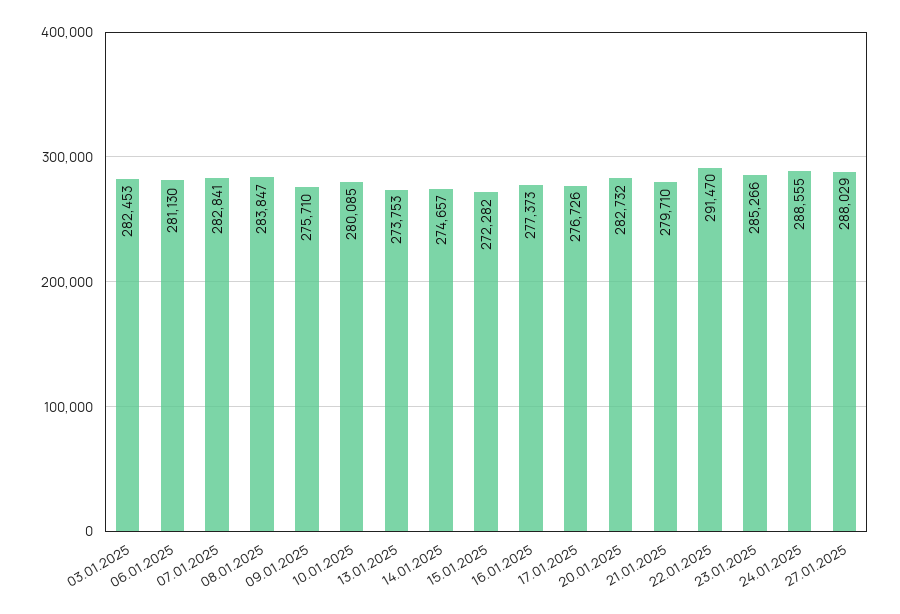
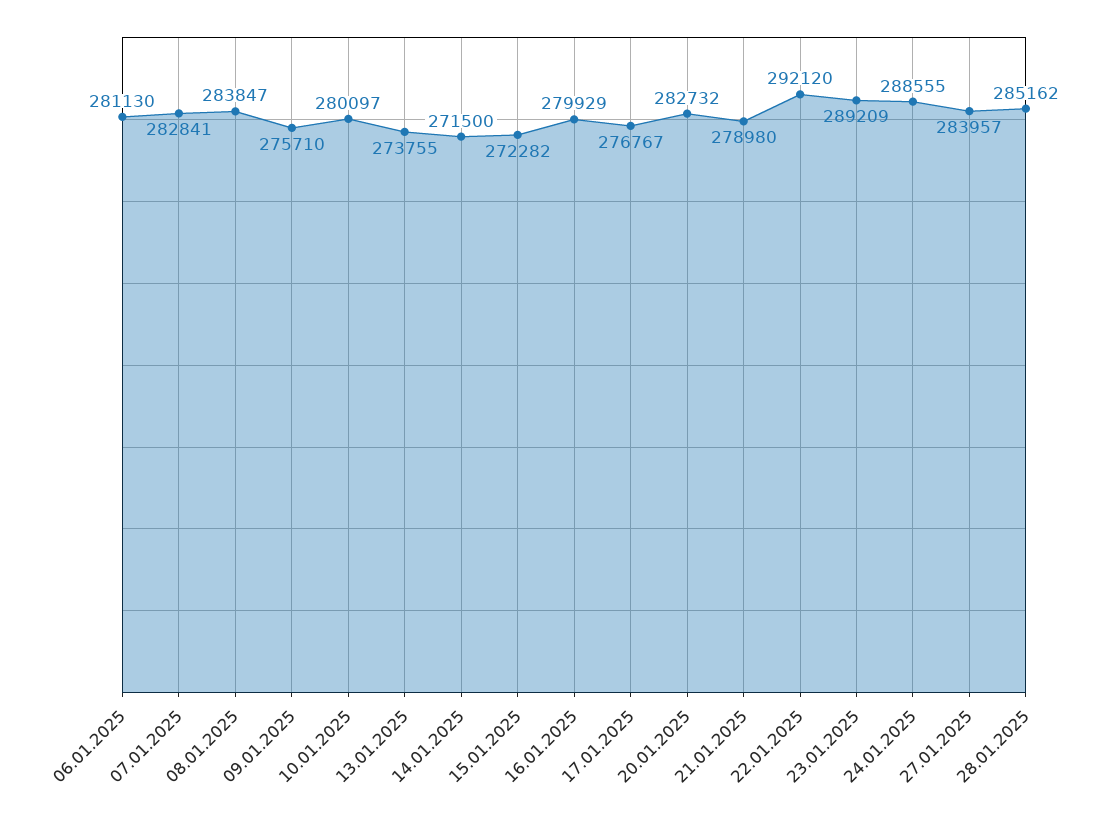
03.01.2025: 282453 -> none
10.01.2025: 280085 -> 280097
13.01.2025: 273753 -> 273755
14.01.2025: 274657 -> 271500
16.01.2025: 277373 -> 279929
17.01.2025: 276726 -> 276767
21.01.2025: 279710 -> 278980
22.01.2025: 291470 -> 292120
23.01.2025: 285266 -> 289209
27.01.2025: 288029 -> 283957
28.01.2025: none -> 285162

